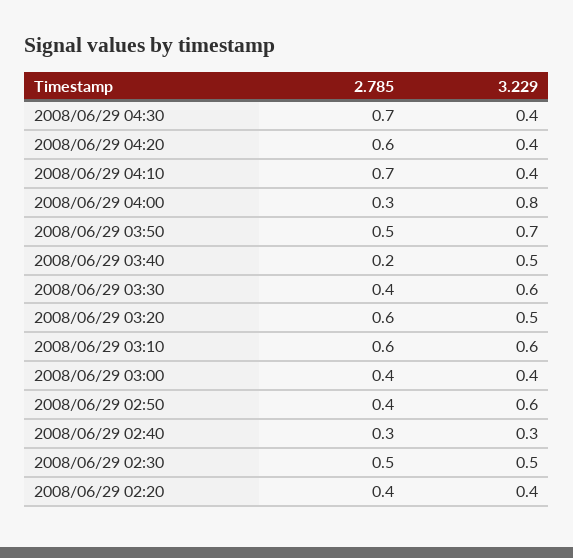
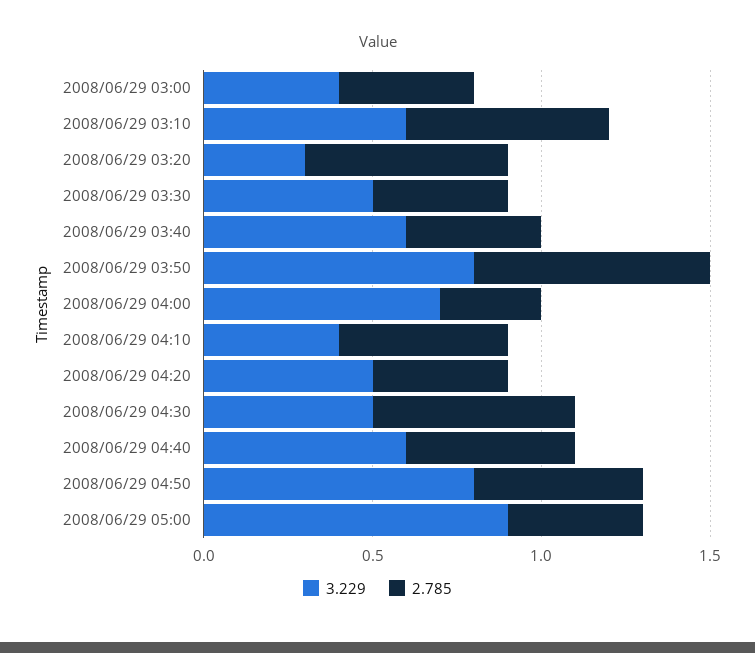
2.785, 2008/06/29 04:30: 0.7 -> 0.6
3.229, 2008/06/29 04:30: 0.4 -> 0.5
2.785, 2008/06/29 04:20: 0.6 -> 0.4
3.229, 2008/06/29 04:20: 0.4 -> 0.5
2.785, 2008/06/29 04:10: 0.7 -> 0.5
3.229, 2008/06/29 04:00: 0.8 -> 0.7
2.785, 2008/06/29 03:50: 0.5 -> 0.7
3.229, 2008/06/29 03:50: 0.7 -> 0.8
2.785, 2008/06/29 03:40: 0.2 -> 0.4
3.229, 2008/06/29 03:40: 0.5 -> 0.6
3.229, 2008/06/29 03:30: 0.6 -> 0.5
3.229, 2008/06/29 03:20: 0.5 -> 0.3
2.785, 2008/06/29 02:50: 0.4 -> none
3.229, 2008/06/29 02:50: 0.6 -> none
2.785, 2008/06/29 02:40: 0.3 -> none
3.229, 2008/06/29 02:40: 0.3 -> none
2.785, 2008/06/29 02:30: 0.5 -> none
3.229, 2008/06/29 02:30: 0.5 -> none
2.785, 2008/06/29 02:20: 0.4 -> none
3.229, 2008/06/29 02:20: 0.4 -> none
3.229, 2008/06/29 04:40: none -> 0.6
2.785, 2008/06/29 04:40: none -> 0.5
3.229, 2008/06/29 04:50: none -> 0.8
2.785, 2008/06/29 04:50: none -> 0.5
3.229, 2008/06/29 05:00: none -> 0.9
2.785, 2008/06/29 05:00: none -> 0.4

